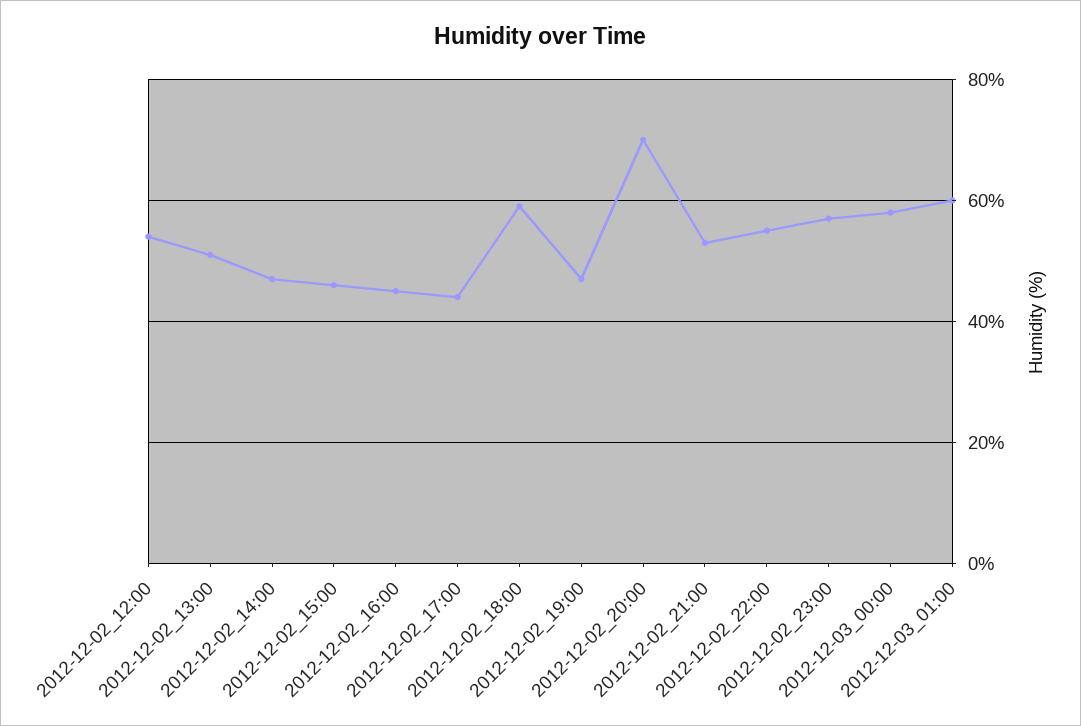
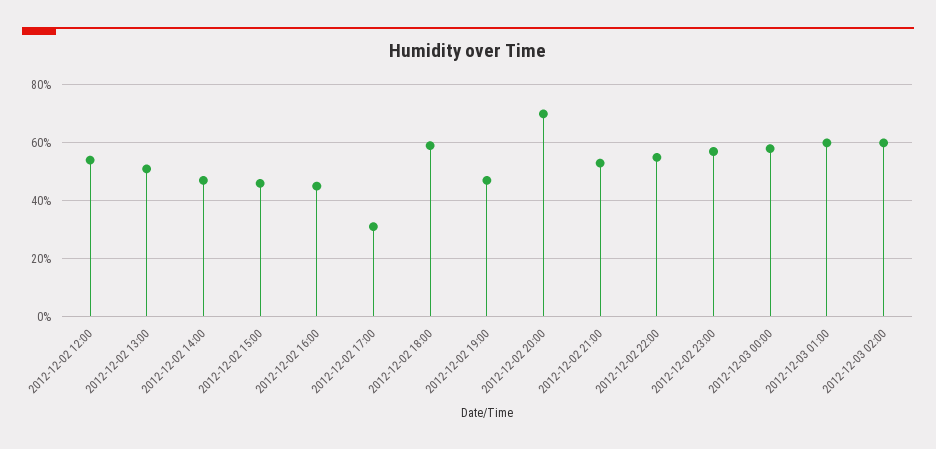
2012-12-02_17:00: 45 -> 30
2012-12-03 02:00: none -> 60

